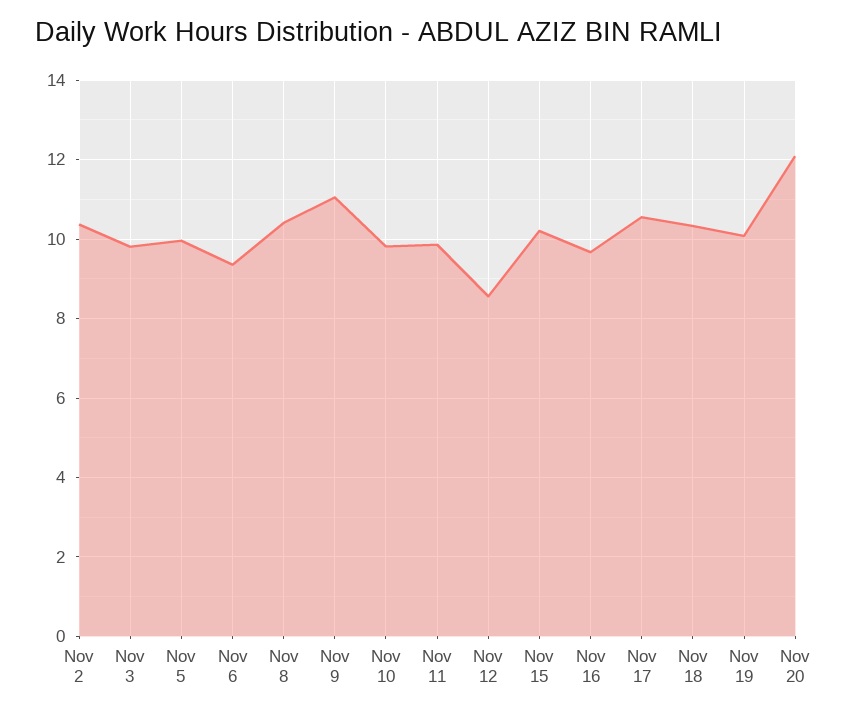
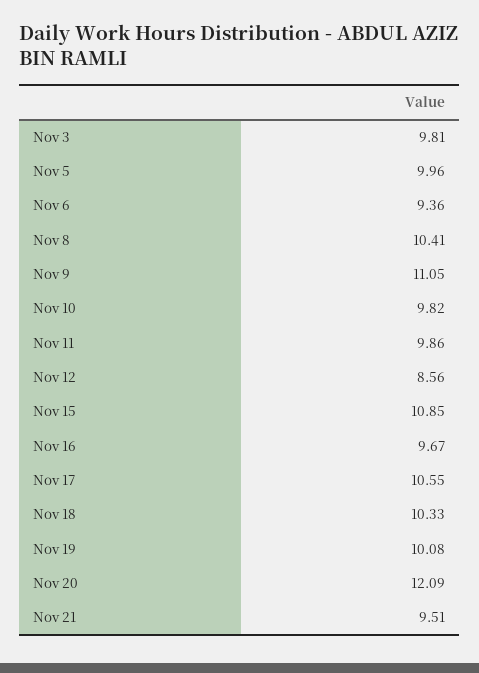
Nov 2: 10.4 -> none
Nov 15: 10.2 -> 10.85
Nov 21: none -> 9.51

